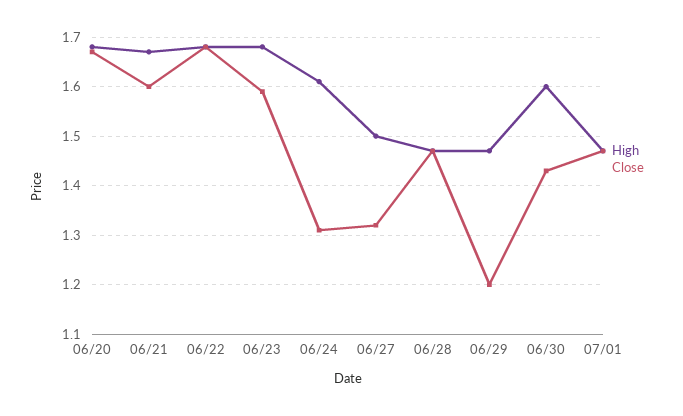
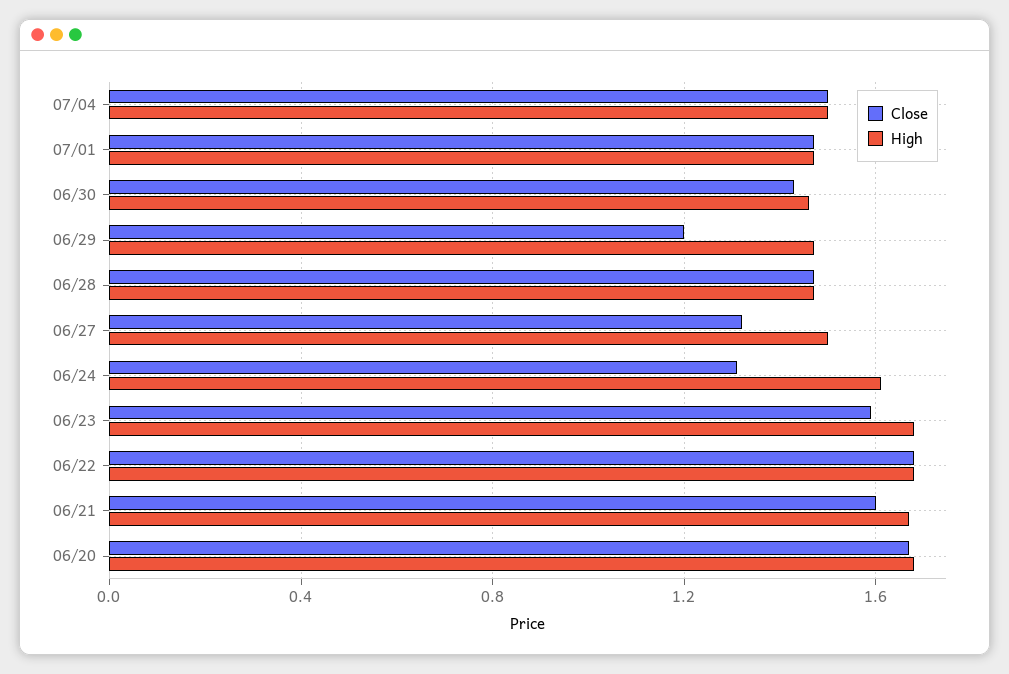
High, 06/30: 1.6 -> 1.45
Close, 07/04: none -> 1.5
High, 07/04: none -> 1.5

